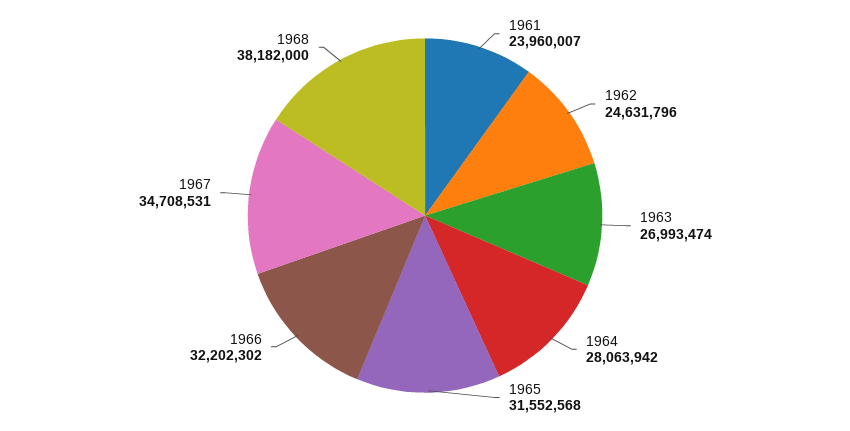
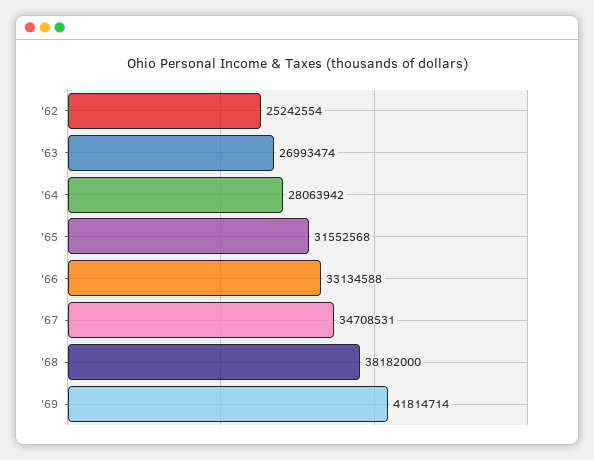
1961: 23960007 -> none
1962: 24631796 -> 25242554
1966: 32202302 -> 33134588
'69: none -> 41814714

